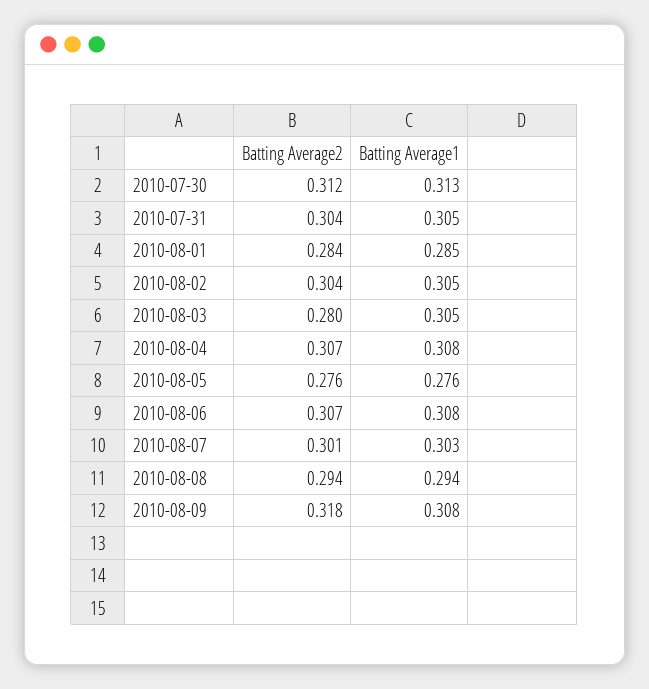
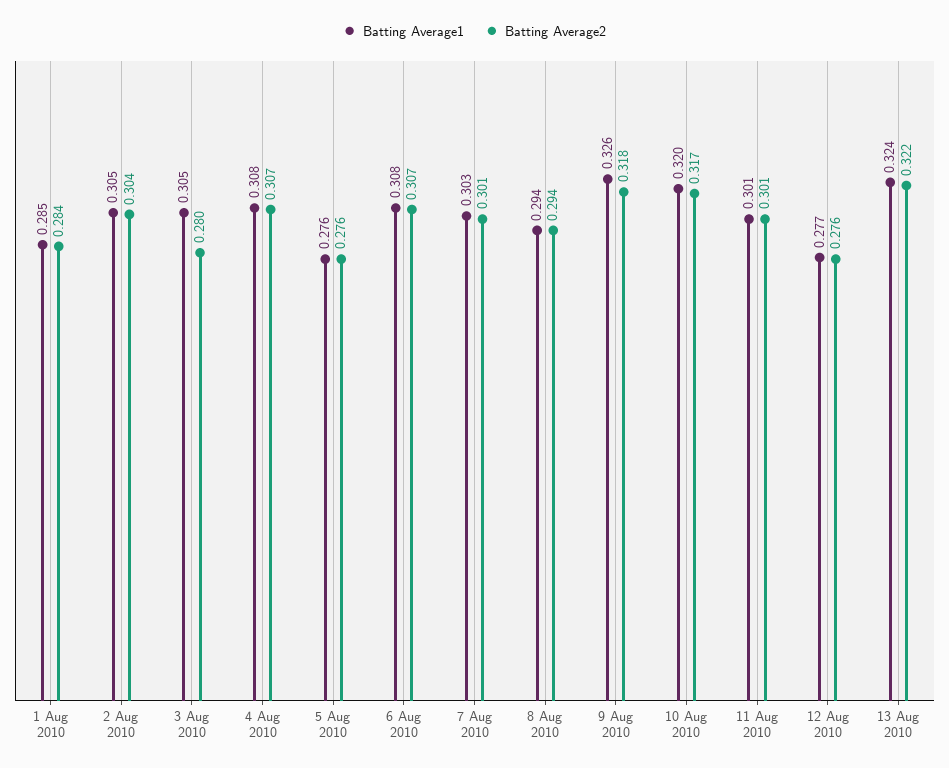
Batting Average2, 2010-07-30: 0.312 -> none
Batting Average1, 2010-07-30: 0.313 -> none
Batting Average2, 2010-07-31: 0.304 -> none
Batting Average1, 2010-07-31: 0.305 -> none
Batting Average1, 2010-08-09: 0.308 -> 0.326
Batting Average1, 10 Aug 2010: none -> 0.32
Batting Average2, 10 Aug 2010: none -> 0.317
Batting Average1, 11 Aug 2010: none -> 0.301
Batting Average2, 11 Aug 2010: none -> 0.301
Batting Average1, 12 Aug 2010: none -> 0.277
Batting Average2, 12 Aug 2010: none -> 0.276
Batting Average1, 13 Aug 2010: none -> 0.324
Batting Average2, 13 Aug 2010: none -> 0.322

